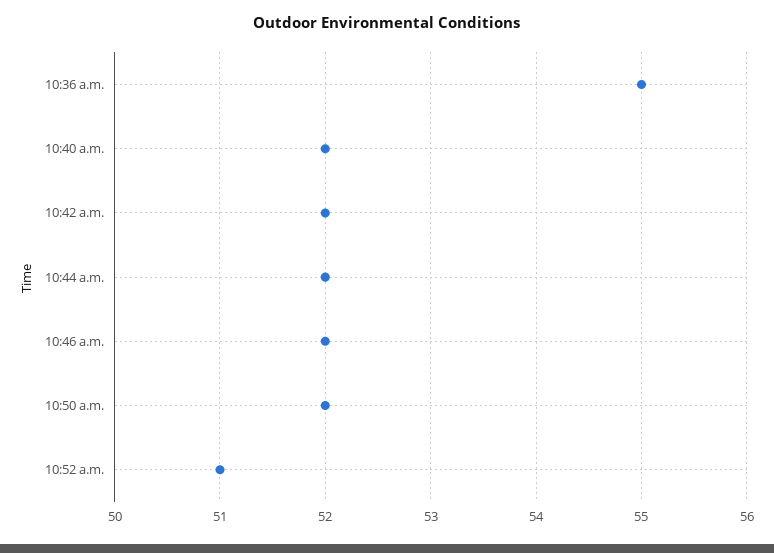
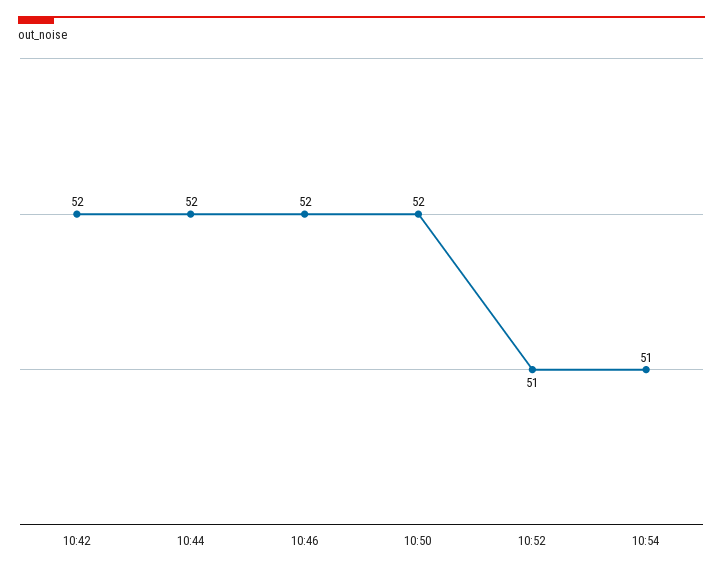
10:36 a.m.: 55 -> none
10:40 a.m.: 52 -> none
10:54: none -> 51

